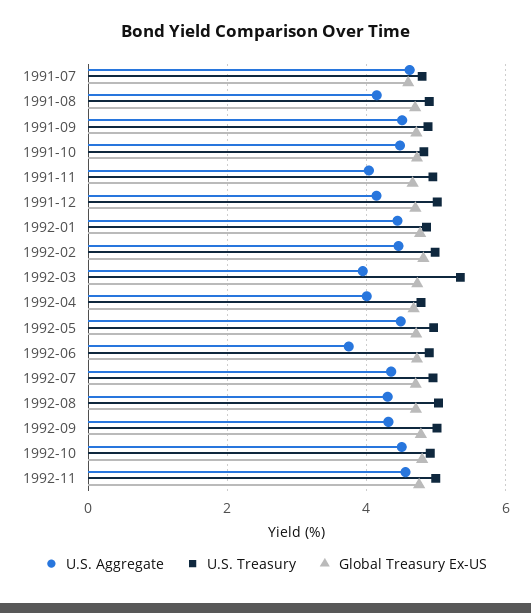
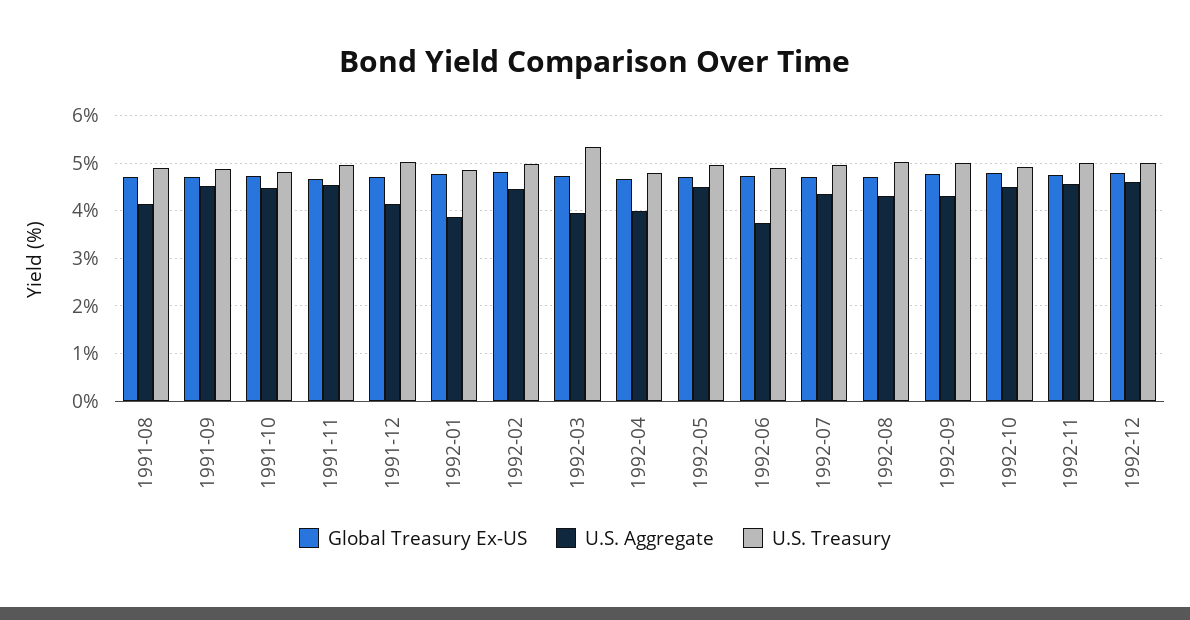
U.S. Aggregate, 1991-07: 4.6 -> none
U.S. Treasury, 1991-07: 4.8 -> none
Global Treasury Ex-US, 1991-07: 4.6 -> none
U.S. Aggregate, 1991-11: 4 -> 4.6
U.S. Aggregate, 1992-01: 4.4 -> 3.8
Global Treasury Ex-US, 1992-12: none -> 4.8
U.S. Aggregate, 1992-12: none -> 4.6
U.S. Treasury, 1992-12: none -> 5

